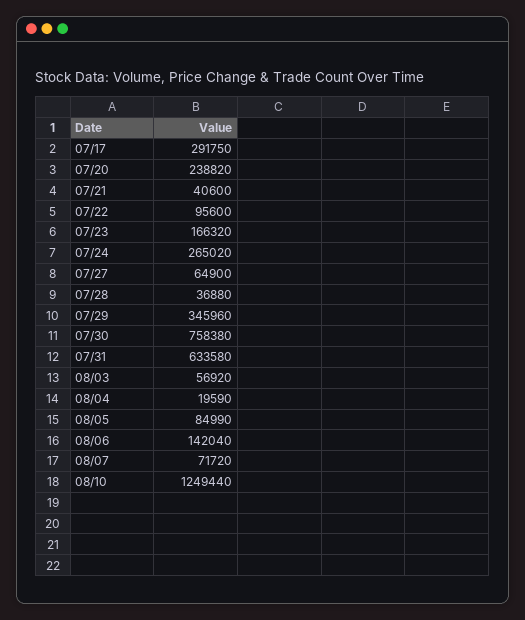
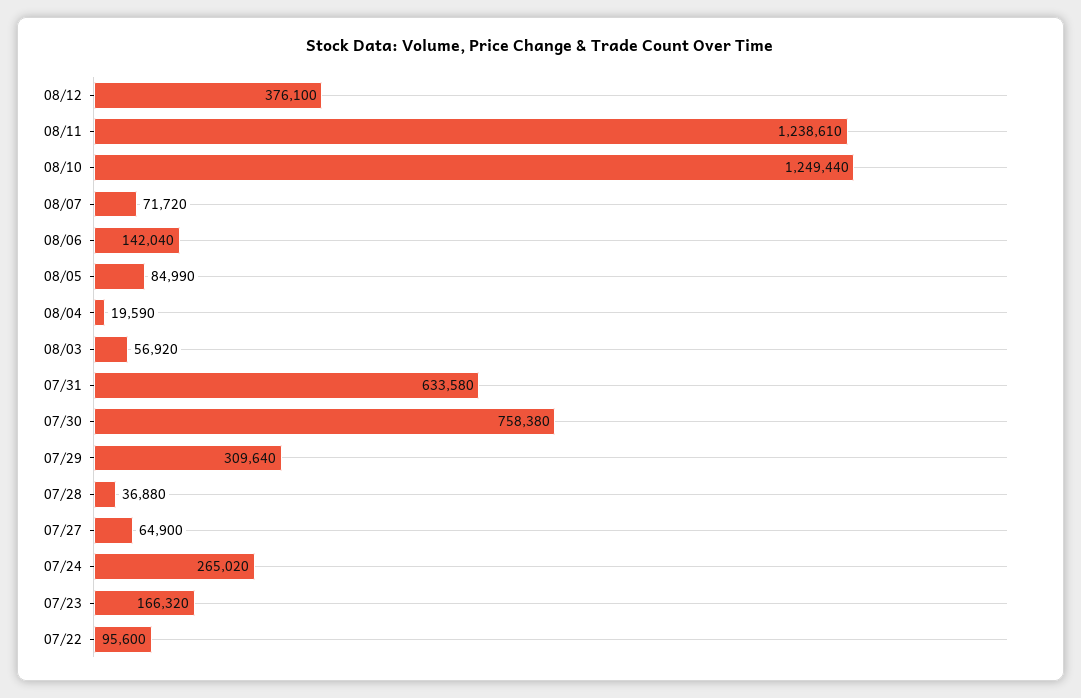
07/17: 291750 -> none
07/20: 238820 -> none
07/21: 40600 -> none
07/29: 345960 -> 309640
08/12: none -> 376100
08/11: none -> 1238610

